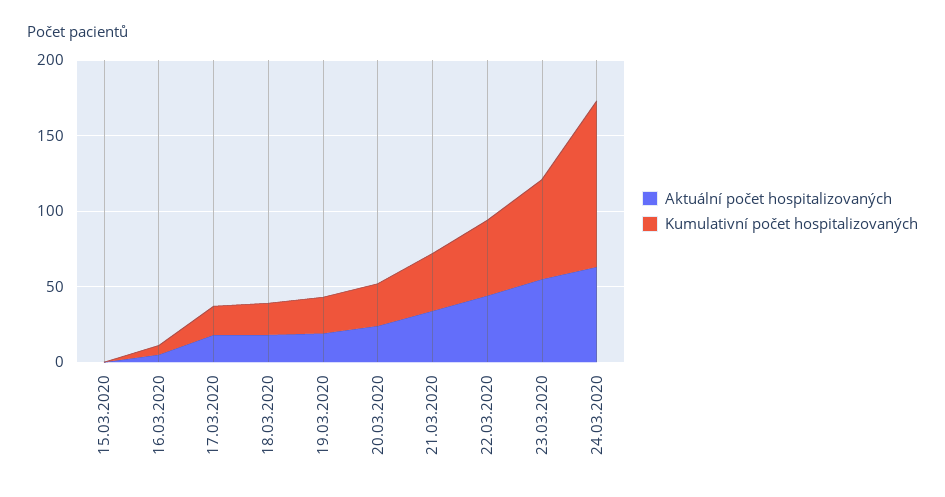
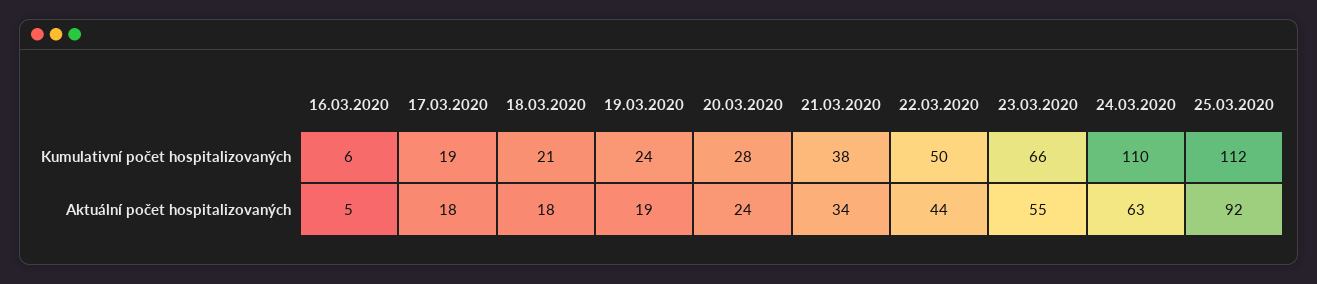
Aktuální počet hospitalizovaných, 15.03.2020: 0 -> none
Kumulativní počet hospitalizovaných, 15.03.2020: 0 -> none
Kumulativní počet hospitalizovaných, 25.03.2020: none -> 112
Aktuální počet hospitalizovaných, 25.03.2020: none -> 92

